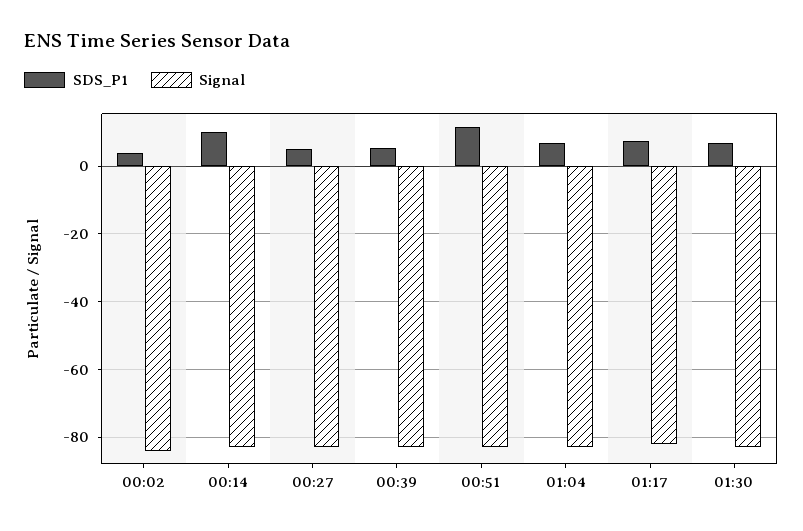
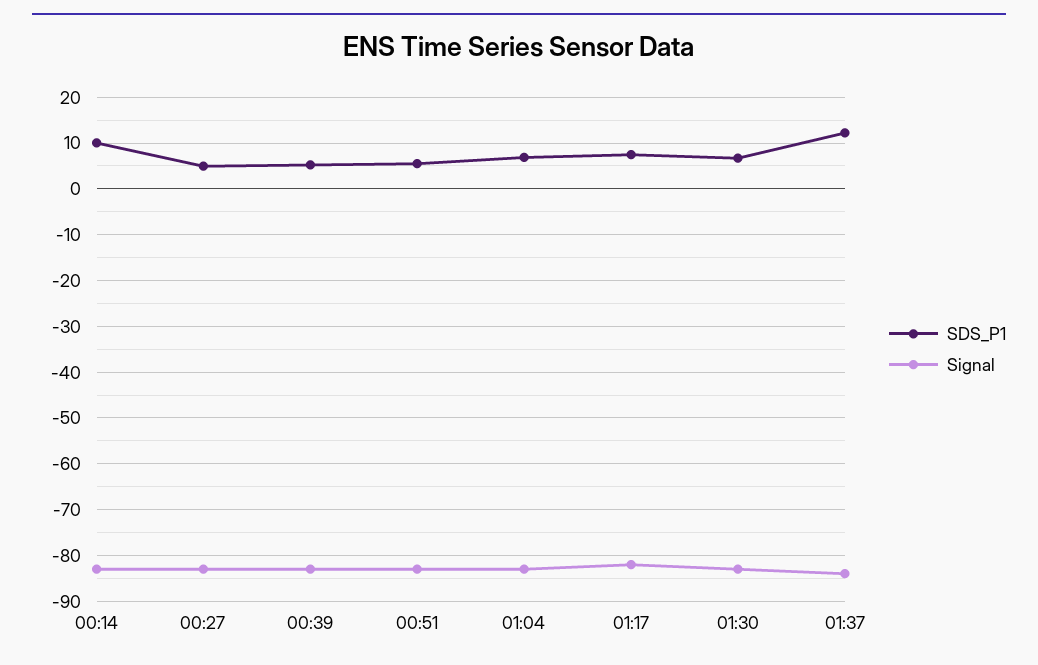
SDS_P1, 00:02: 4 -> none
Signal, 00:02: -84 -> none
SDS_P1, 00:51: 12 -> 6
SDS_P1, 01:37: none -> 12
Signal, 01:37: none -> -84

